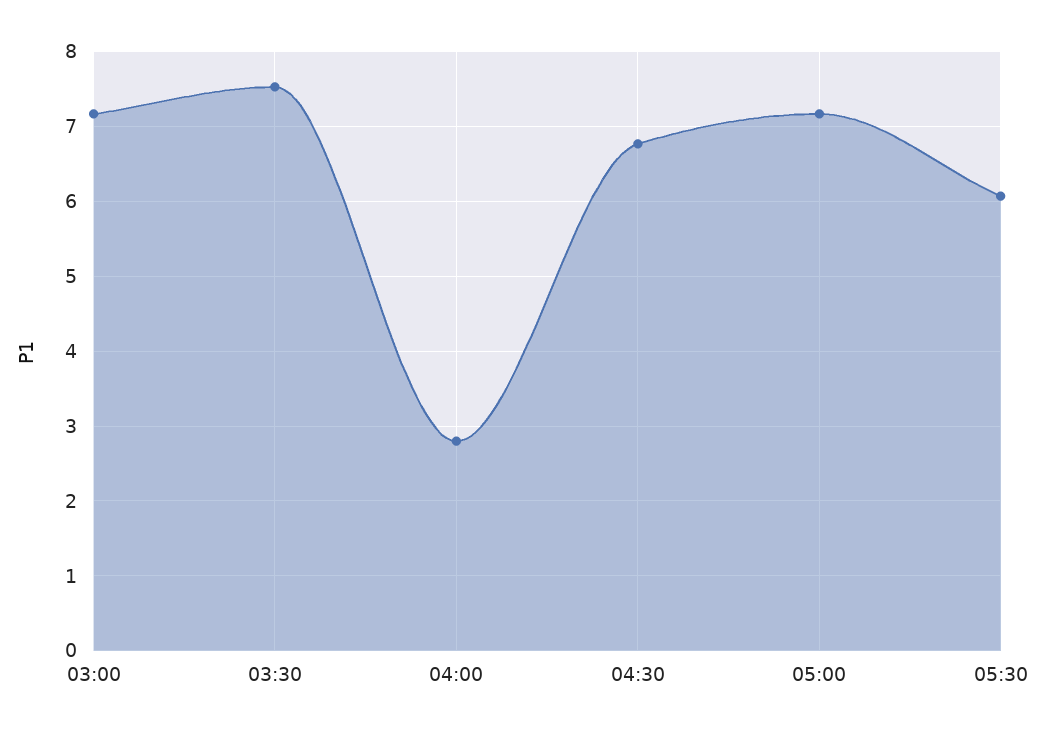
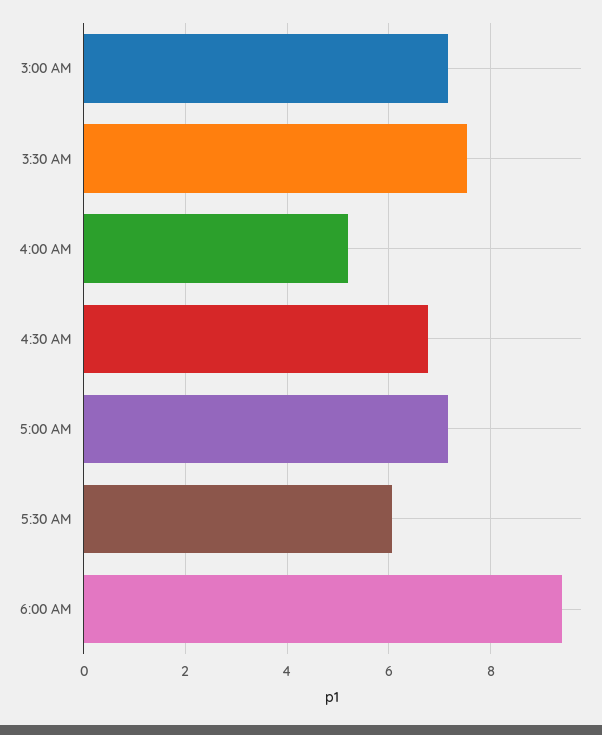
04:00: 2.8 -> 5.2
6:00 AM: none -> 9.4

